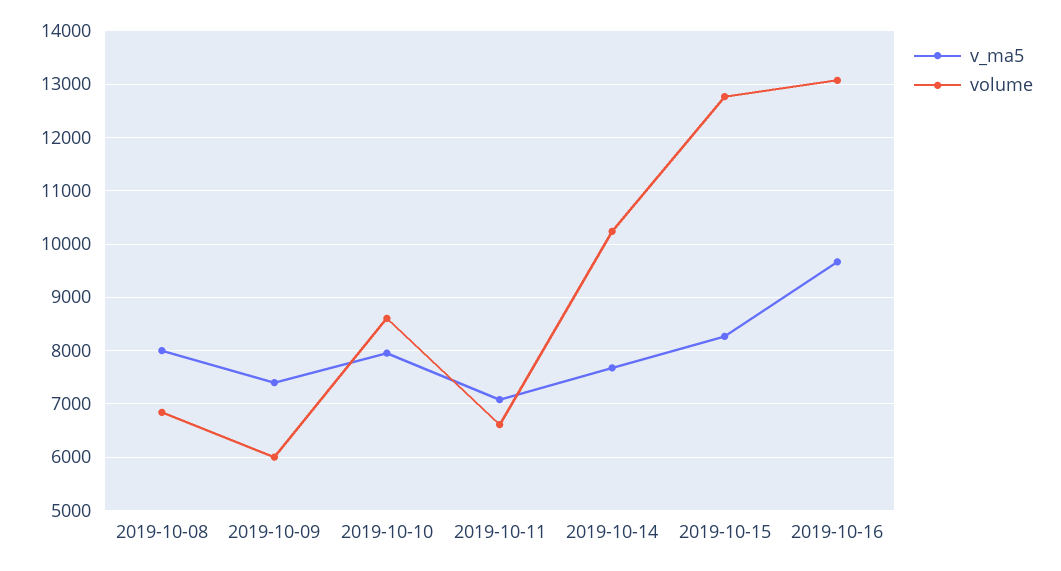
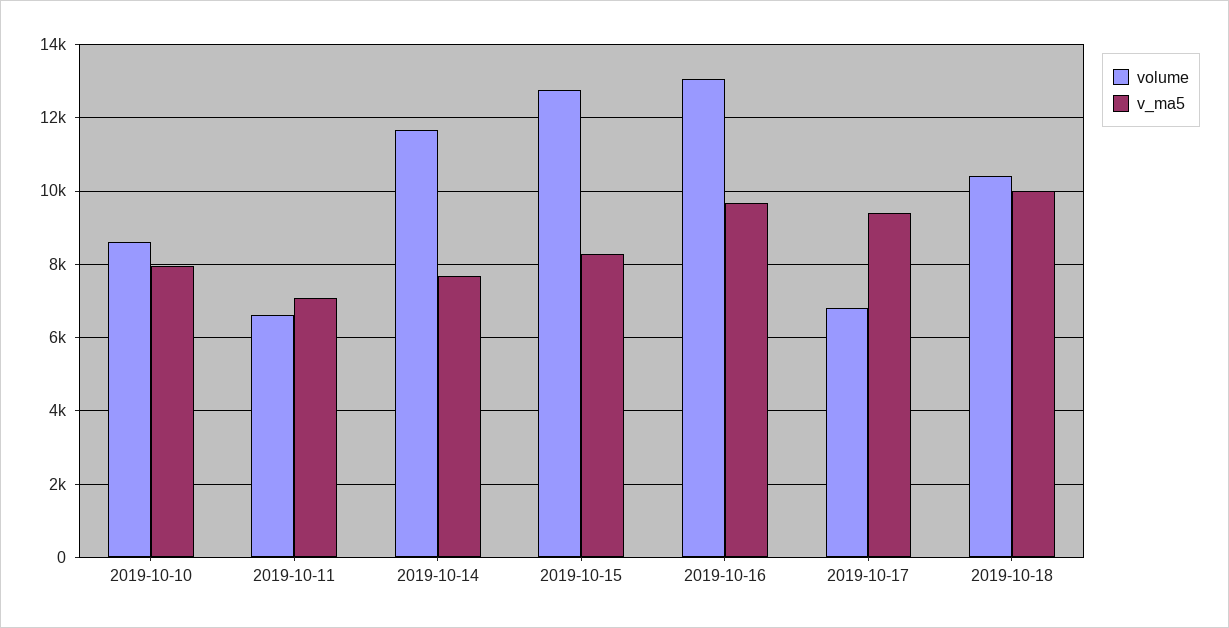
v_ma5, 2019-10-08: 8000 -> none
volume, 2019-10-08: 6800 -> none
v_ma5, 2019-10-09: 7400 -> none
volume, 2019-10-09: 6000 -> none
volume, 2019-10-14: 10200 -> 11600
volume, 2019-10-17: none -> 6800
v_ma5, 2019-10-17: none -> 9400
volume, 2019-10-18: none -> 10400
v_ma5, 2019-10-18: none -> 10000

